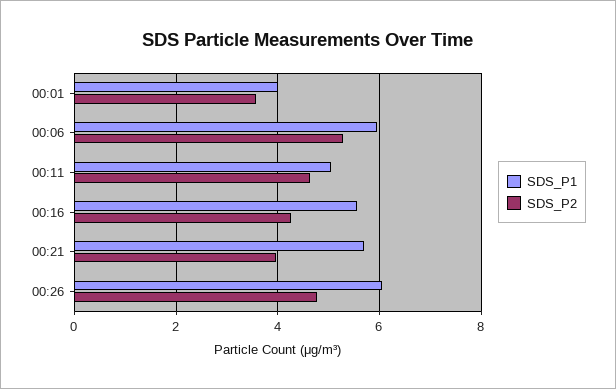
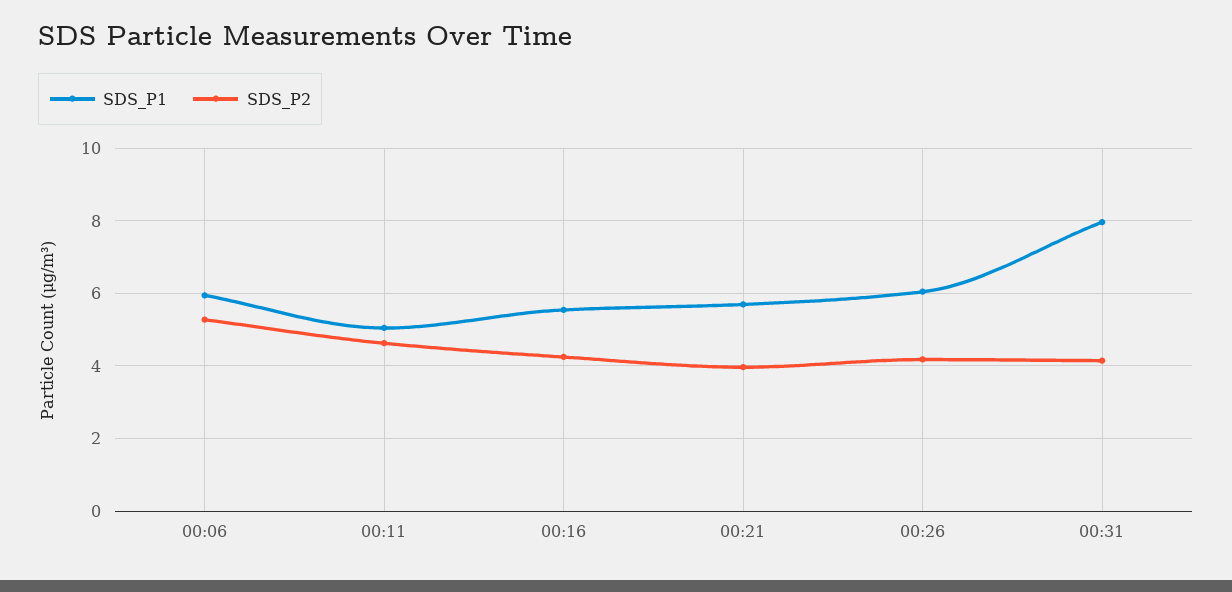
SDS_P1, 00:01: 4 -> none
SDS_P2, 00:01: 3.6 -> none
SDS_P2, 00:26: 4.8 -> 4.2
SDS_P1, 00:31: none -> 8
SDS_P2, 00:31: none -> 4.2

